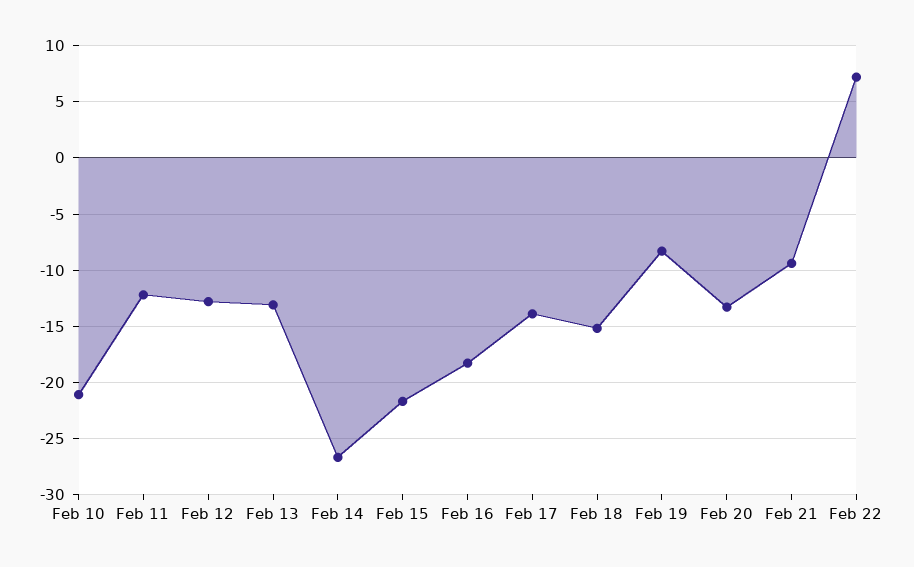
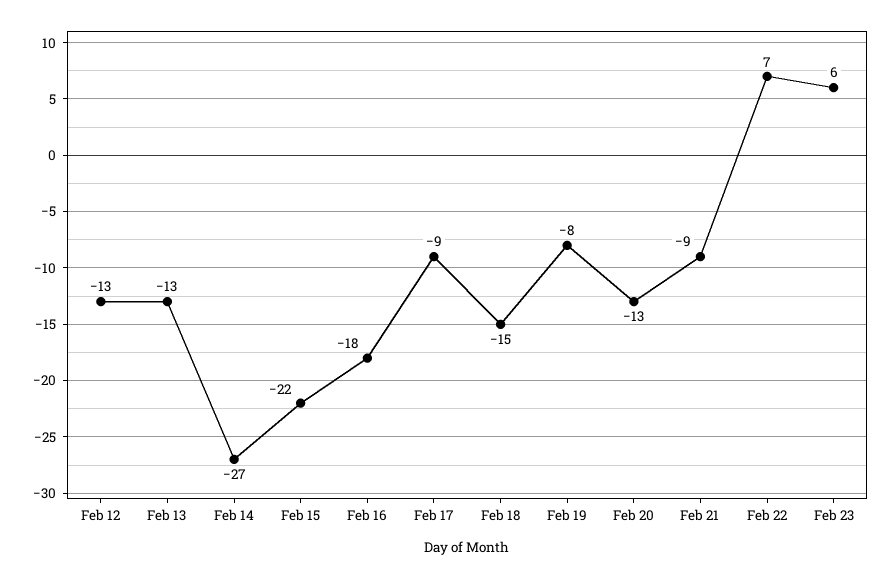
Feb 10: -21 -> none
Feb 11: -12 -> none
Feb 17: -14 -> -9
Feb 23: none -> 6

